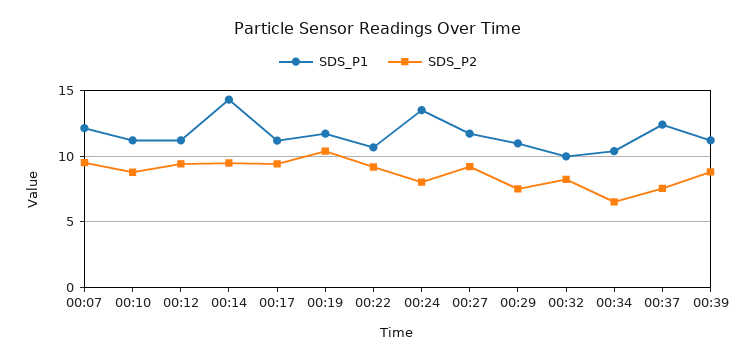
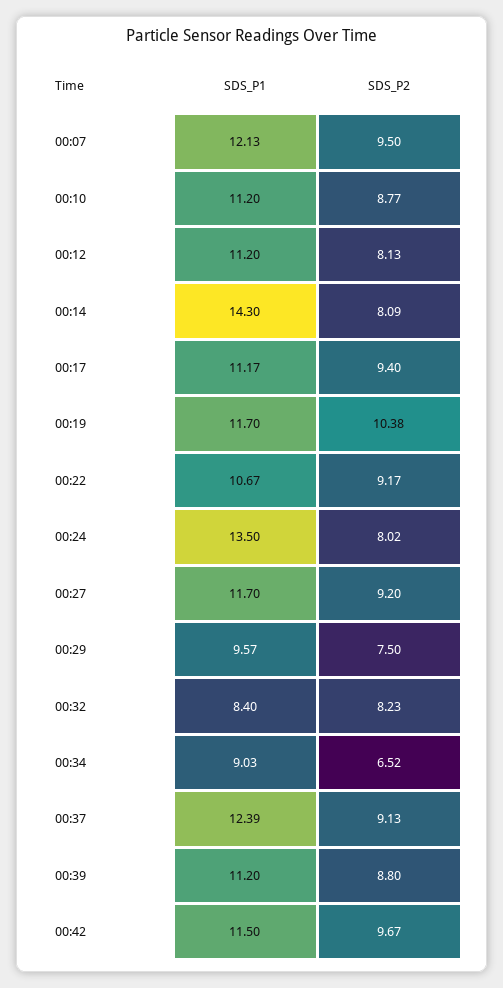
SDS_P2, 00:12: 9.5 -> 8.13
SDS_P2, 00:14: 9.5 -> 8.09
SDS_P1, 00:29: 11 -> 9.57
SDS_P1, 00:32: 10 -> 8.4
SDS_P1, 00:34: 10.5 -> 9.03
SDS_P2, 00:37: 7.5 -> 9.13
SDS_P1, 00:42: none -> 11.5
SDS_P2, 00:42: none -> 9.67

